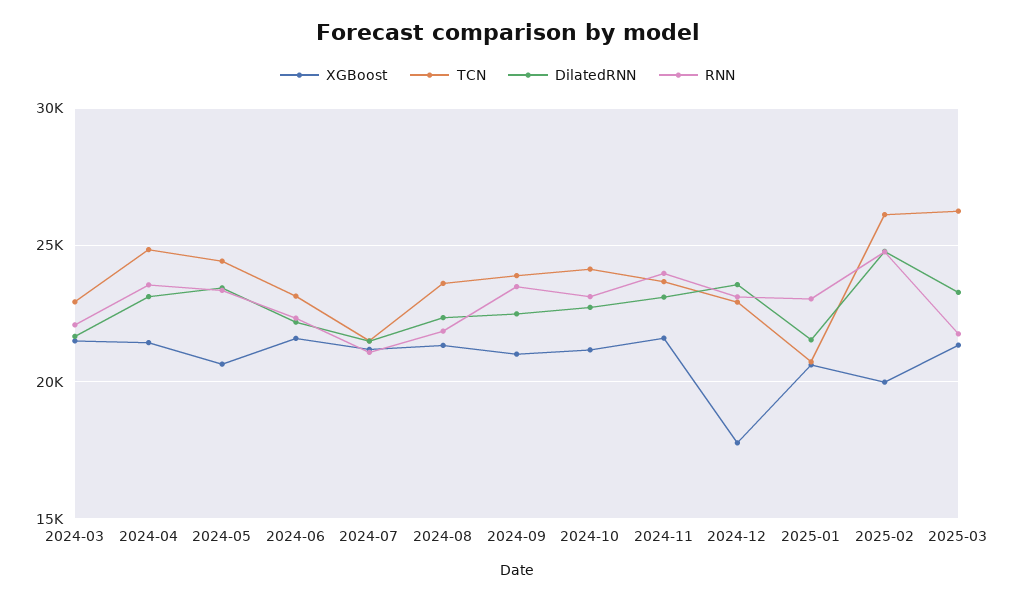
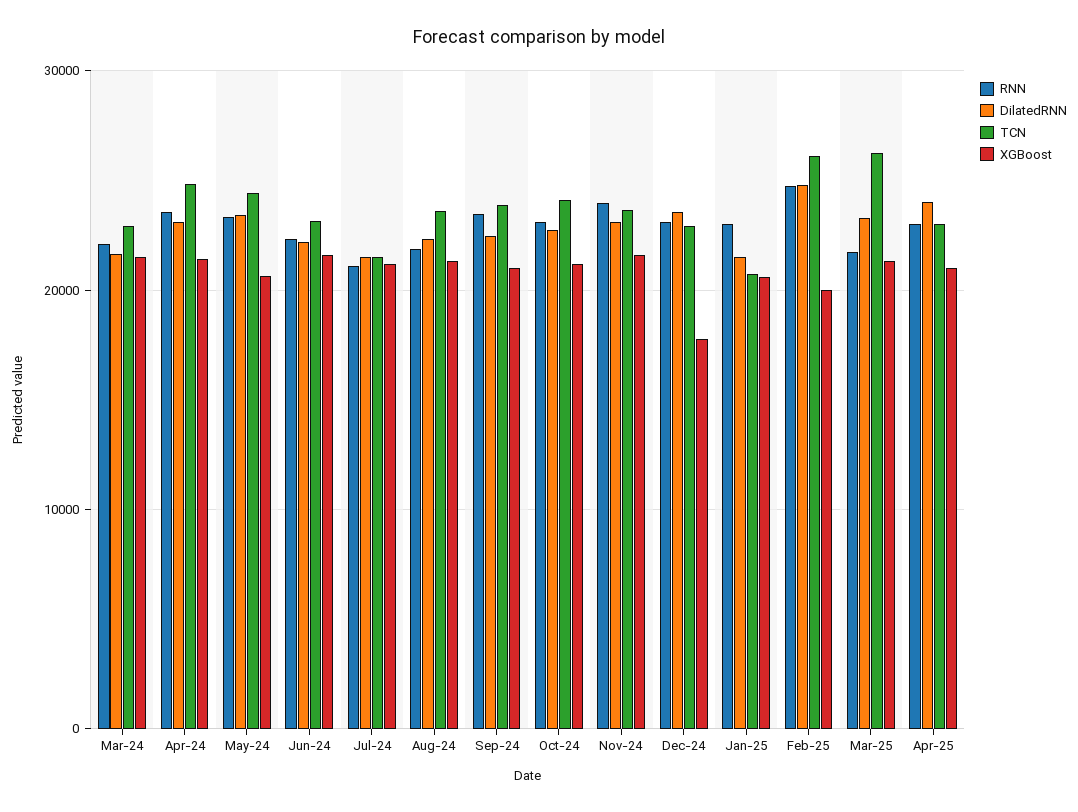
RNN, Apr-25: none -> 23000
DilatedRNN, Apr-25: none -> 24000
TCN, Apr-25: none -> 23000
XGBoost, Apr-25: none -> 21000

